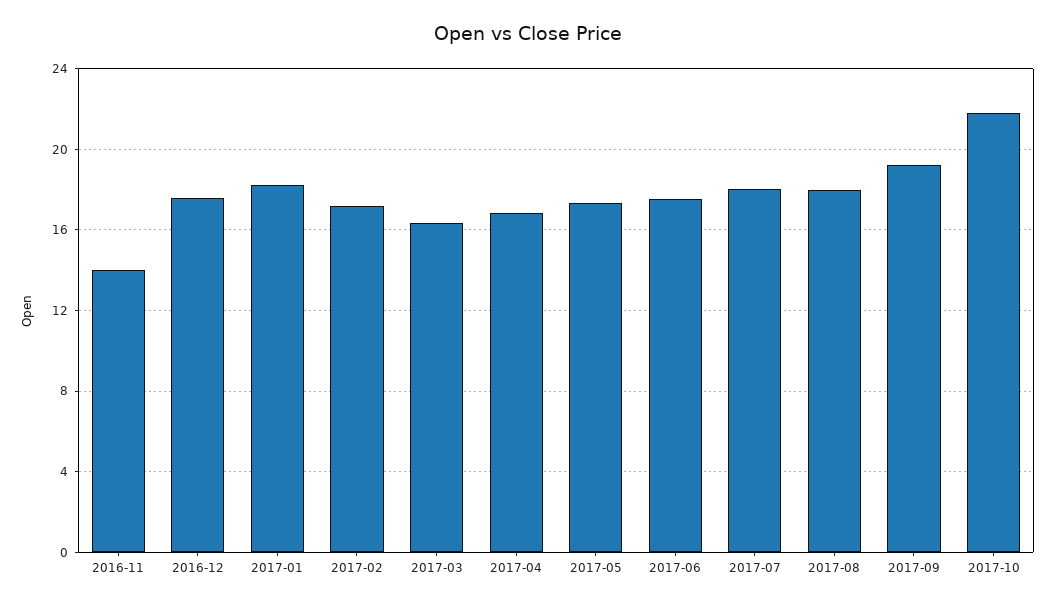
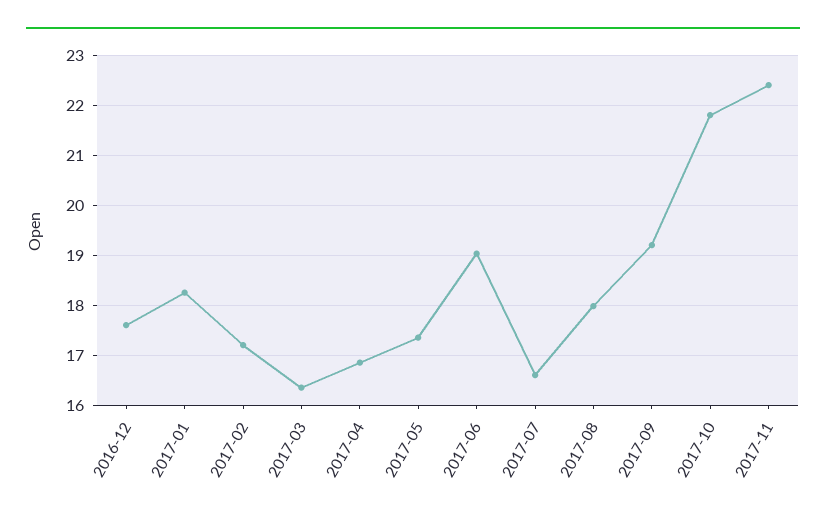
2016-11: 14 -> none
2017-06: 17.5 -> 19
2017-07: 18 -> 16.6
2017-11: none -> 22.4

